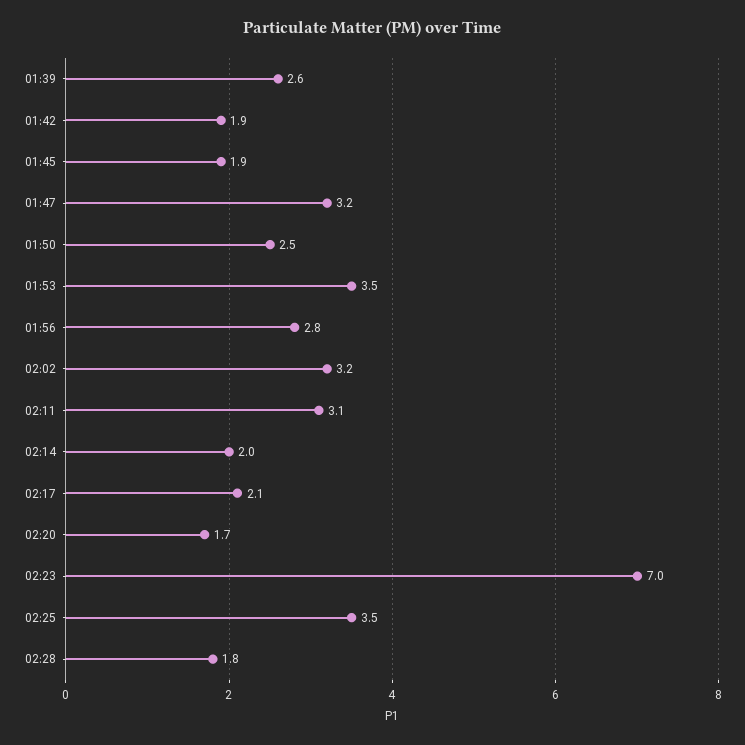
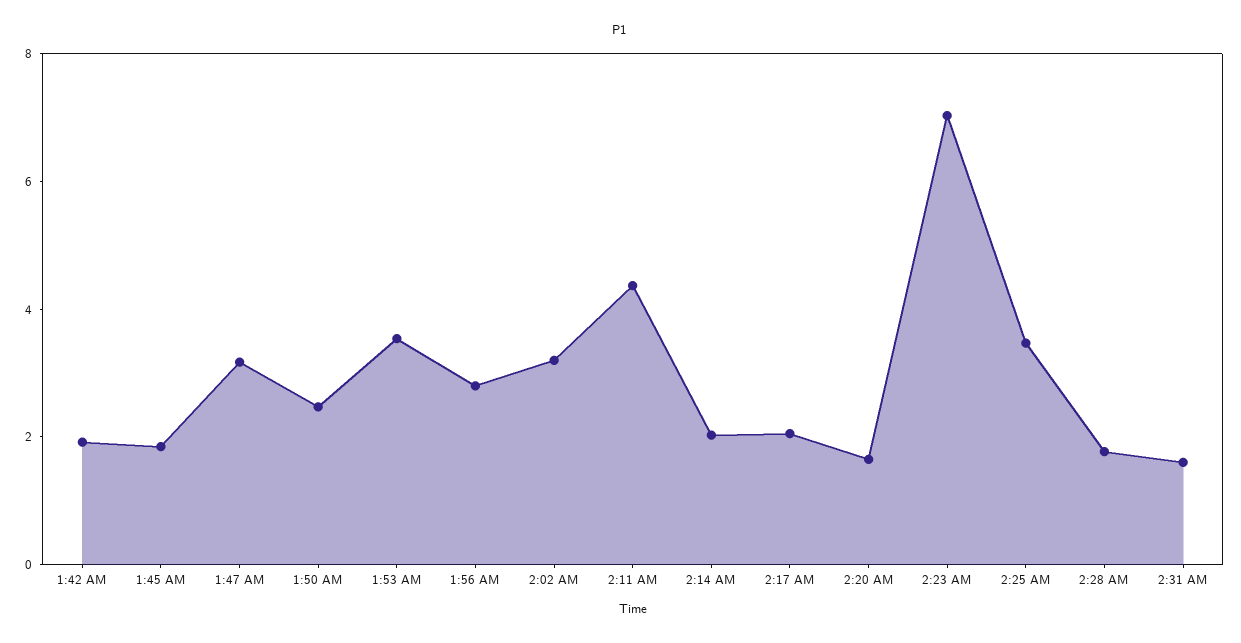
01:39: 2.6 -> none
02:11: 3.1 -> 4.5
2:31 AM: none -> 1.5

